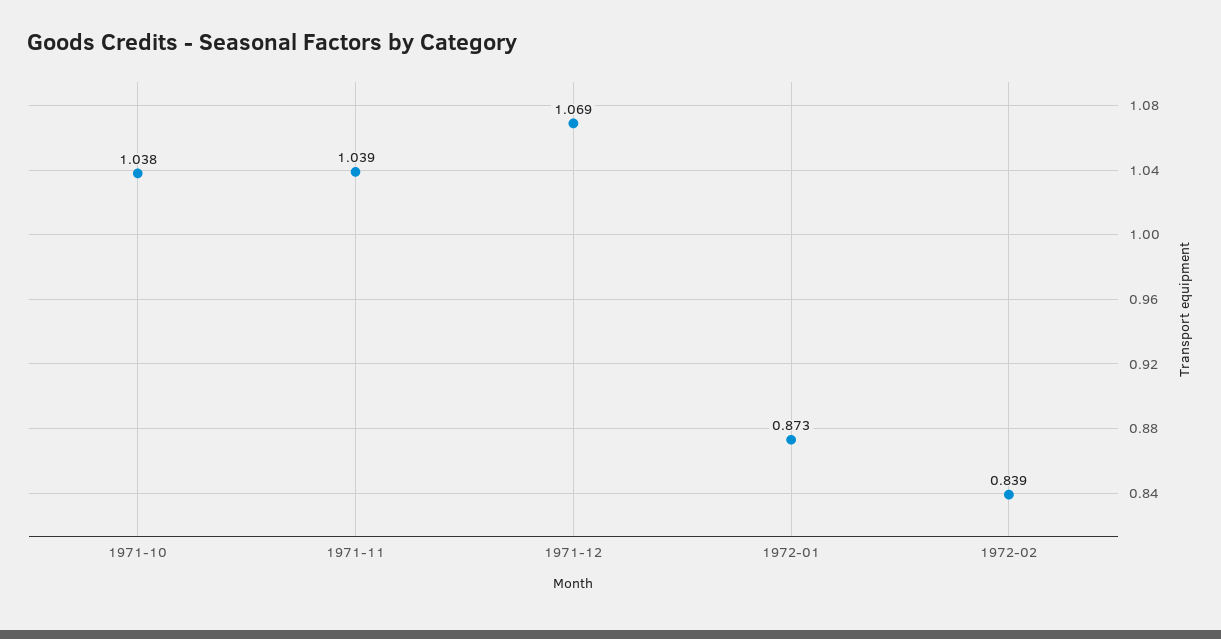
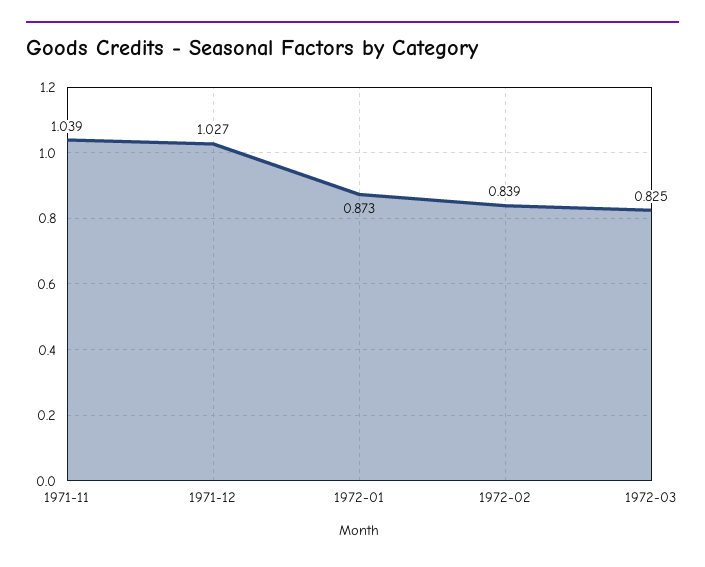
1971-10: 1.038 -> none
1971-12: 1.069 -> 1.027
1972-03: none -> 0.825

